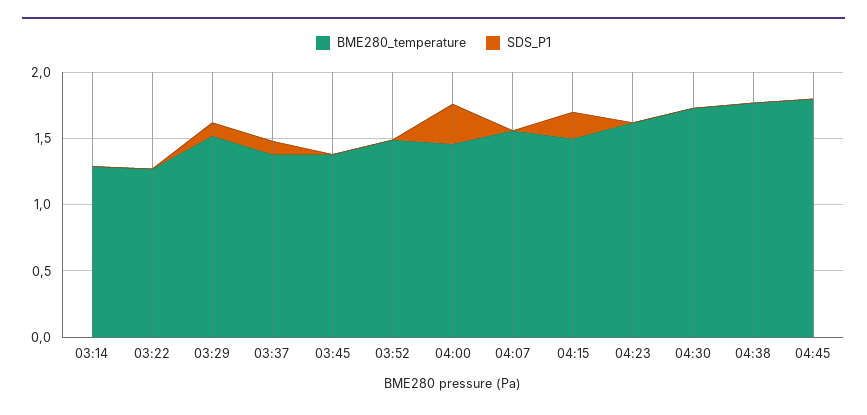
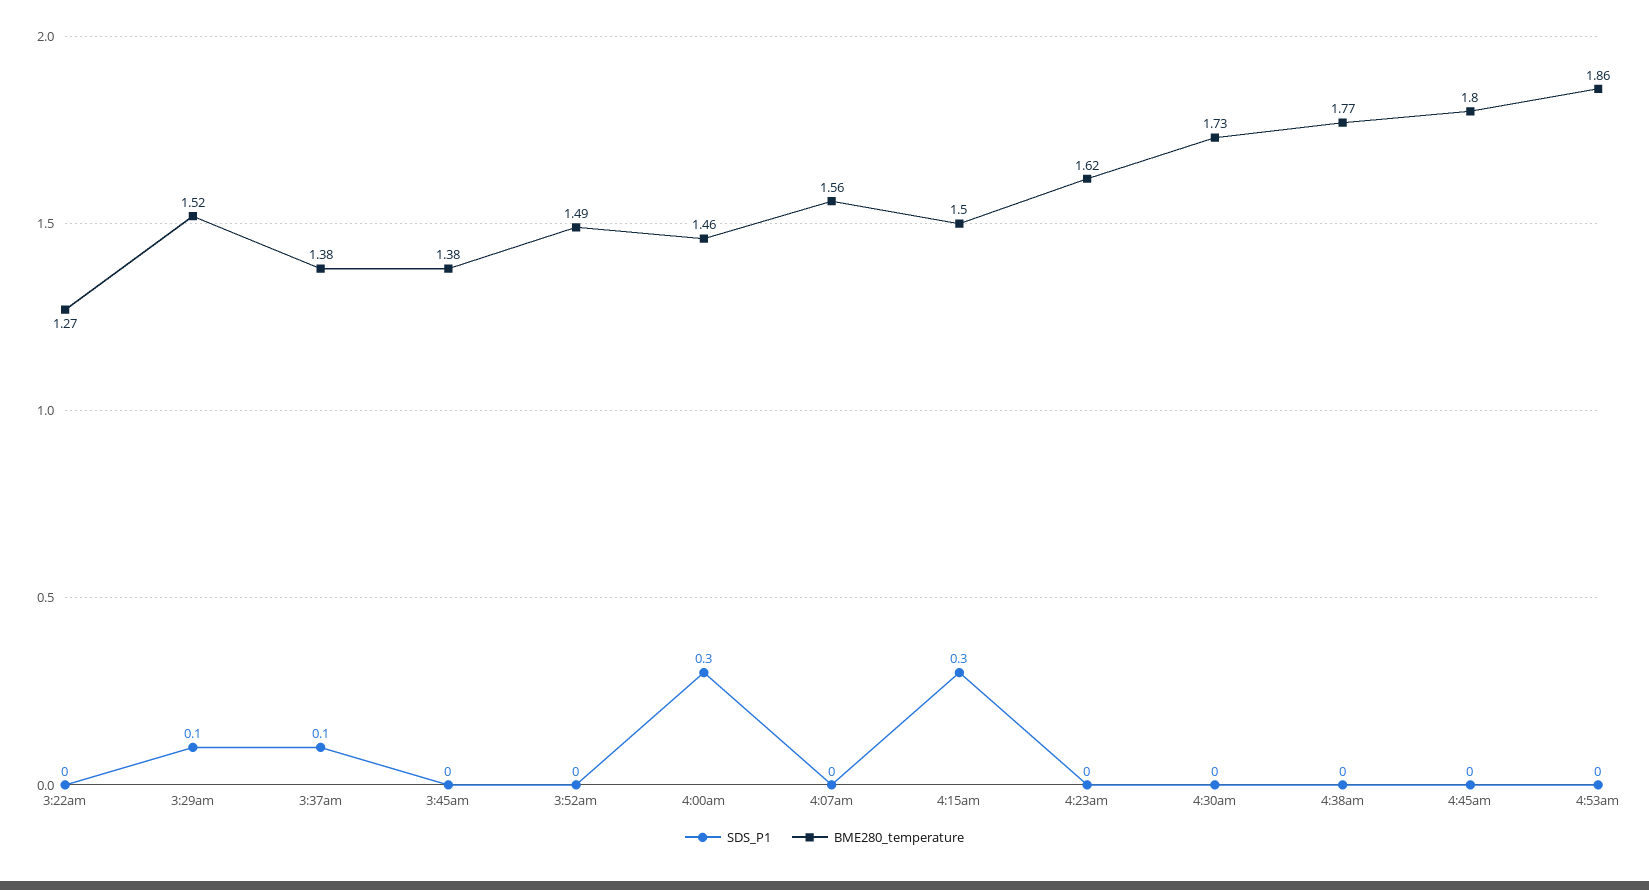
BME280_temperature, 03:14: 1.3 -> none
SDS_P1, 03:14: 0 -> none
SDS_P1, 04:15: 0.2 -> 0.3
SDS_P1, 4:53am: none -> 0
BME280_temperature, 4:53am: none -> 1.86

